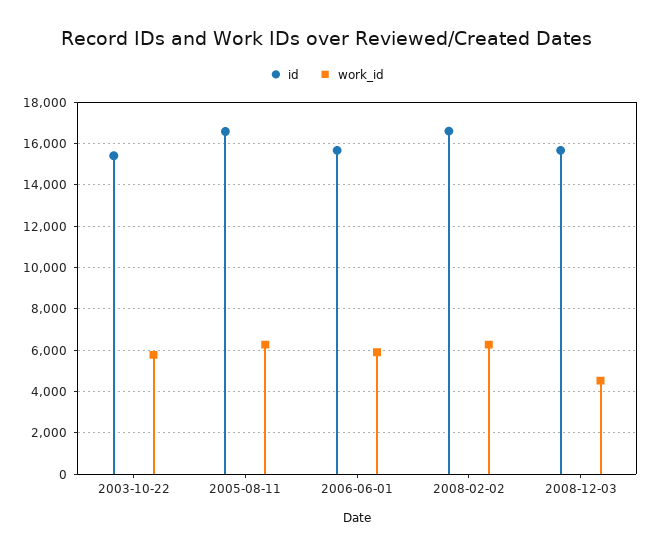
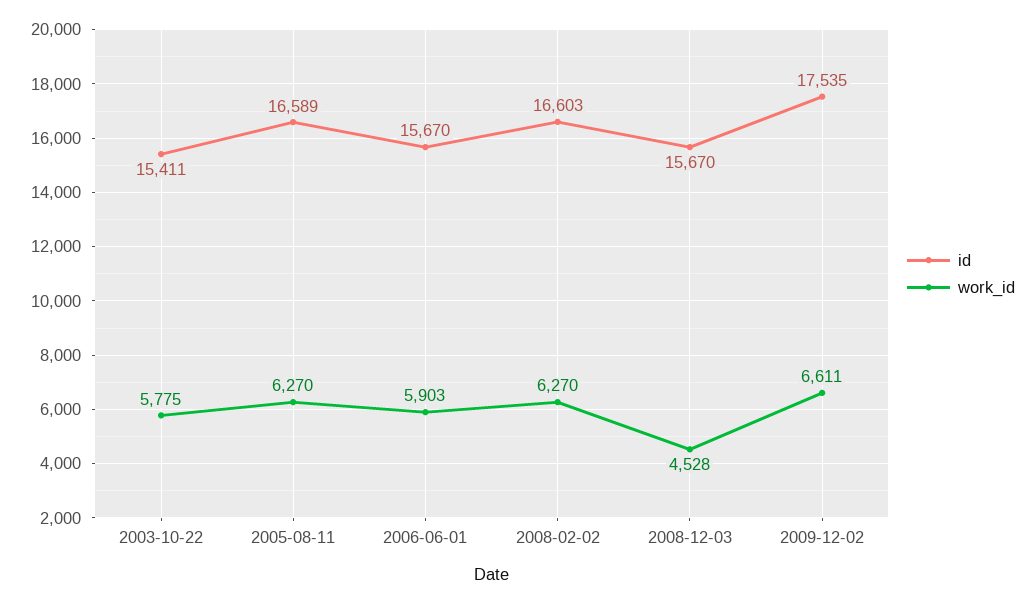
id, 2009-12-02: none -> 17535
work_id, 2009-12-02: none -> 6611

